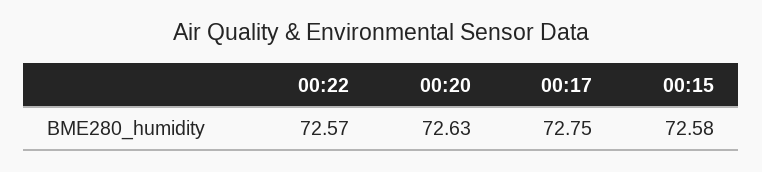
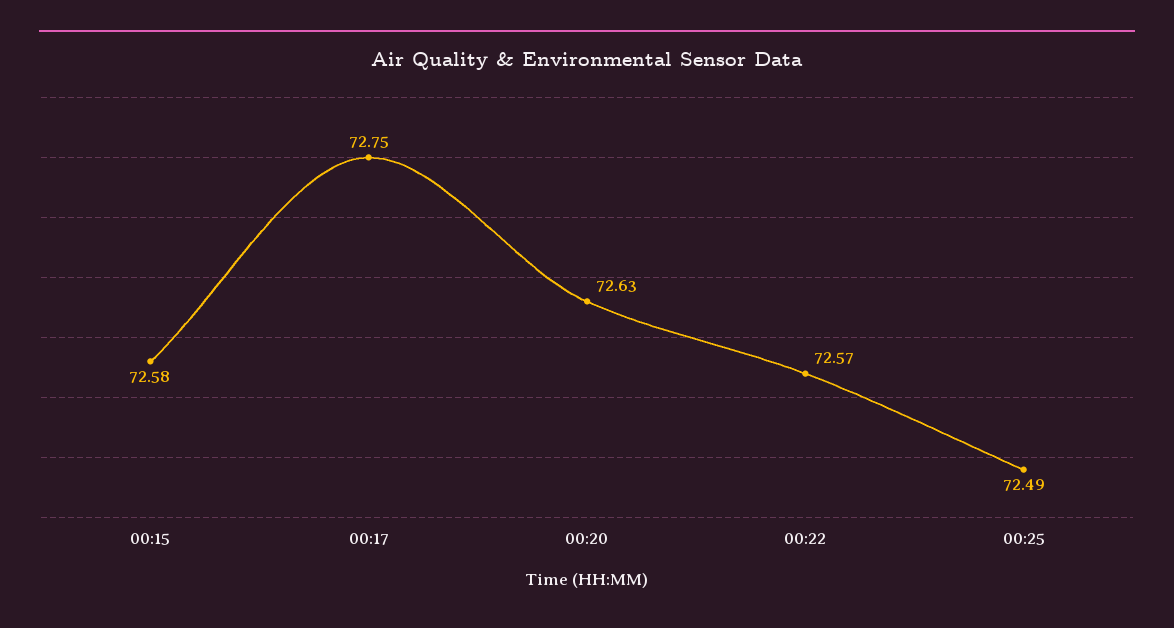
00:25: none -> 72.49

